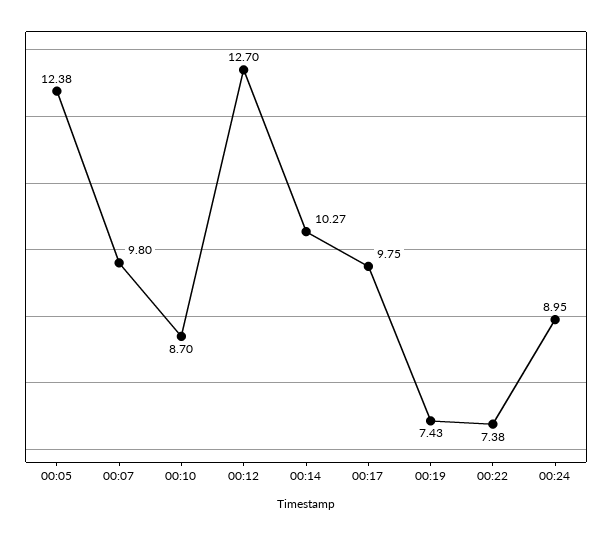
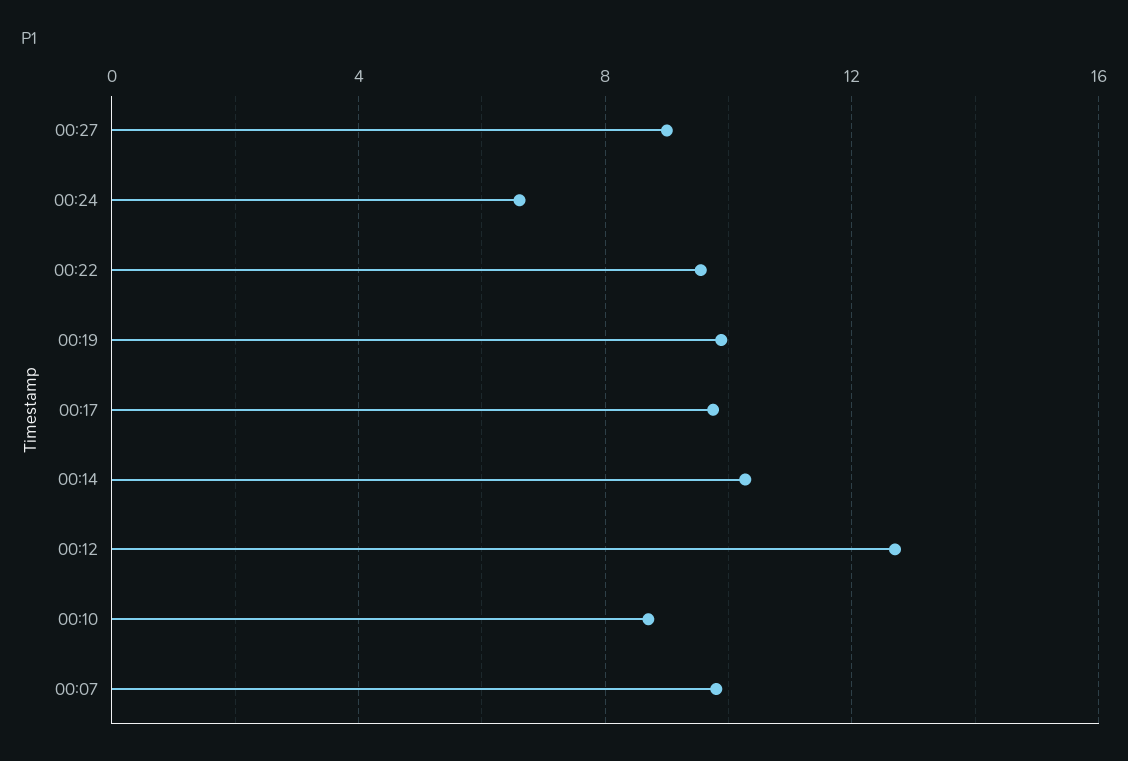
00:05: 12.38 -> none
00:19: 7.43 -> 10
00:22: 7.38 -> 9.5
00:24: 8.95 -> 6.5
00:27: none -> 9

